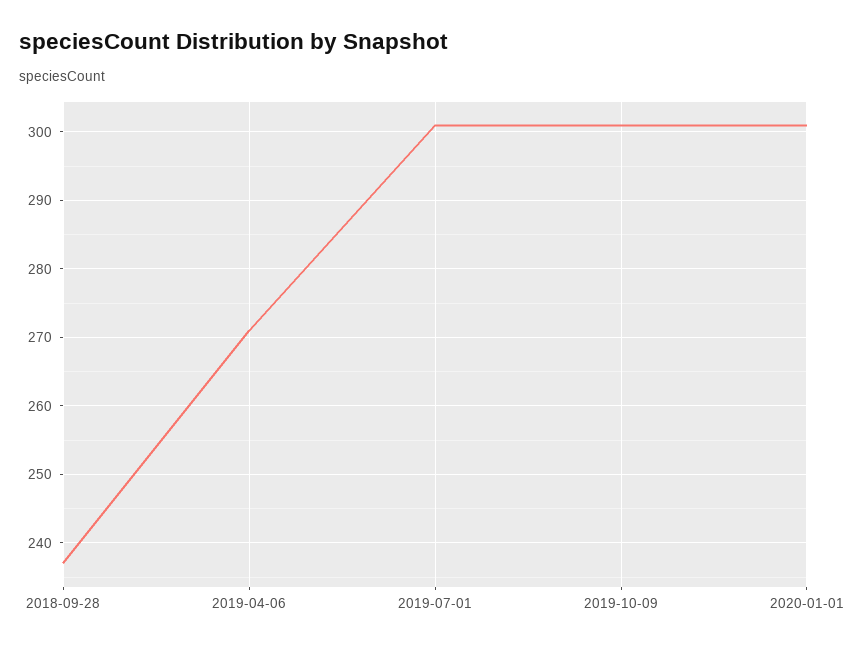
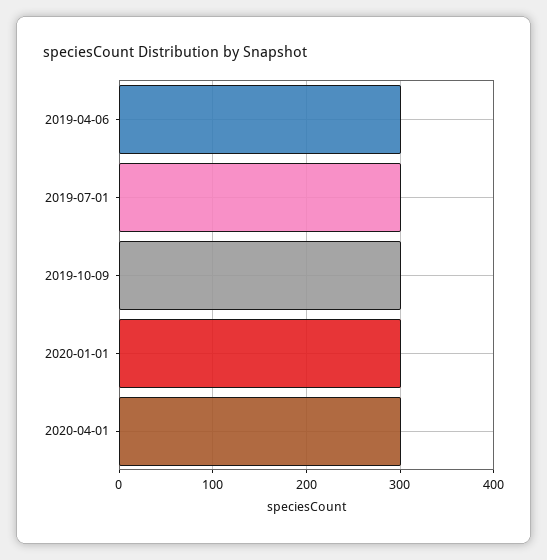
2018-09-28: 237 -> none
2019-04-06: 271 -> 300
2020-04-01: none -> 300

